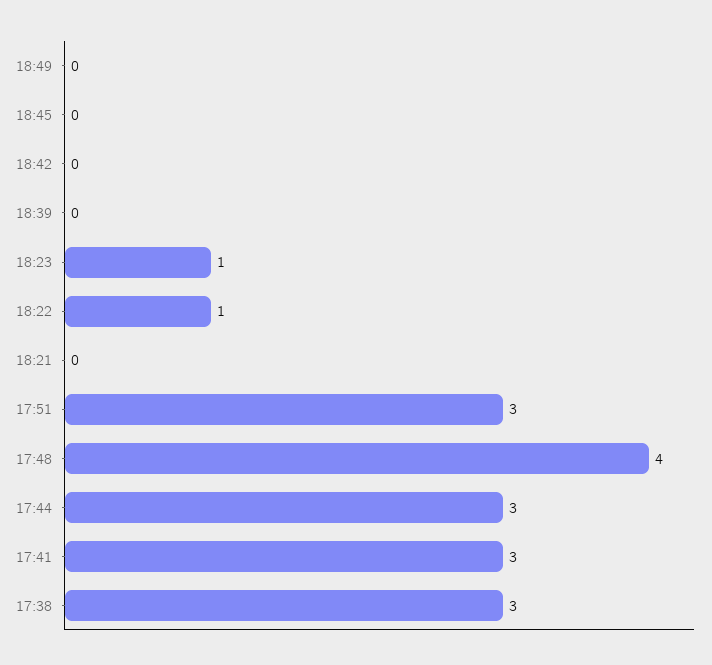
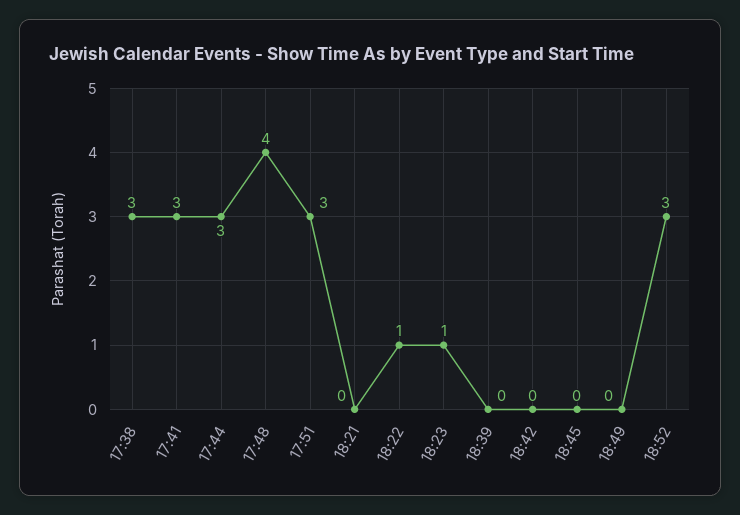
18:52: none -> 3

